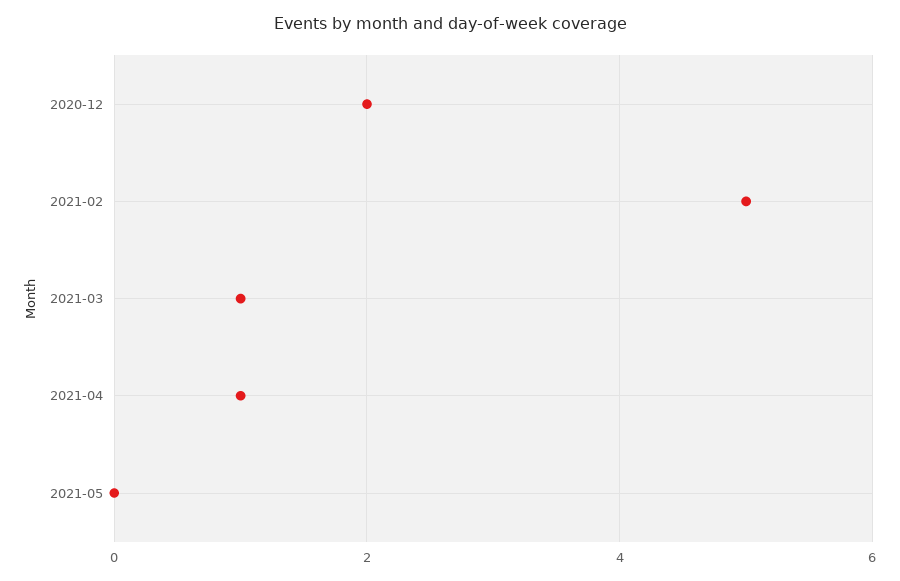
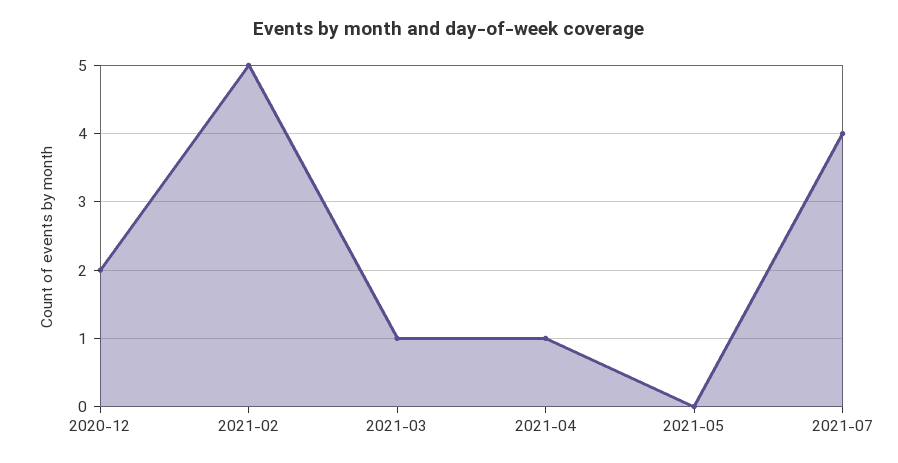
2021-07: none -> 4

